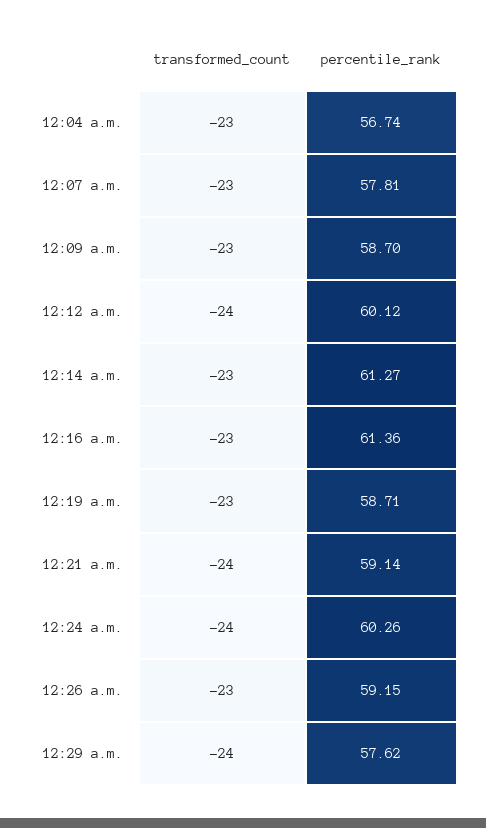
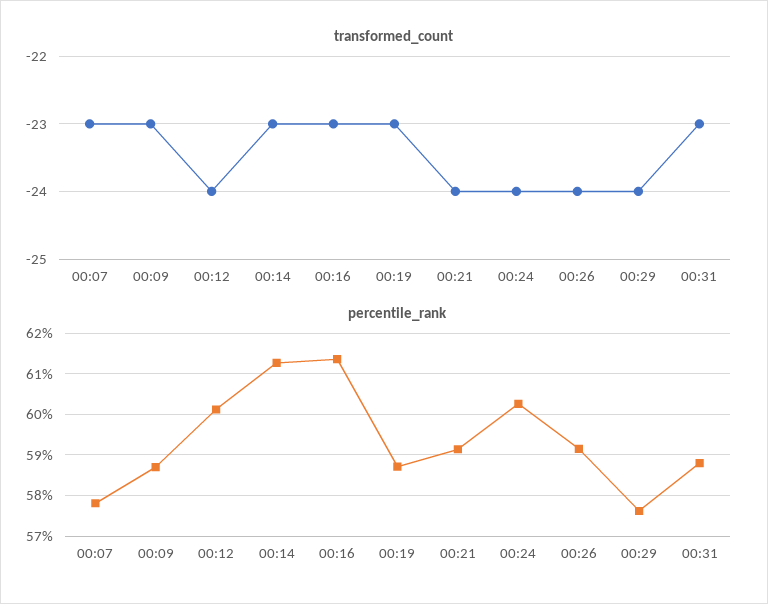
transformed_count, 12:04 a.m.: -23 -> none
percentile_rank, 12:04 a.m.: 56.74 -> none
transformed_count, 12:26 a.m.: -23 -> -24
transformed_count, 00:31: none -> -23
percentile_rank, 00:31: none -> 58.8

